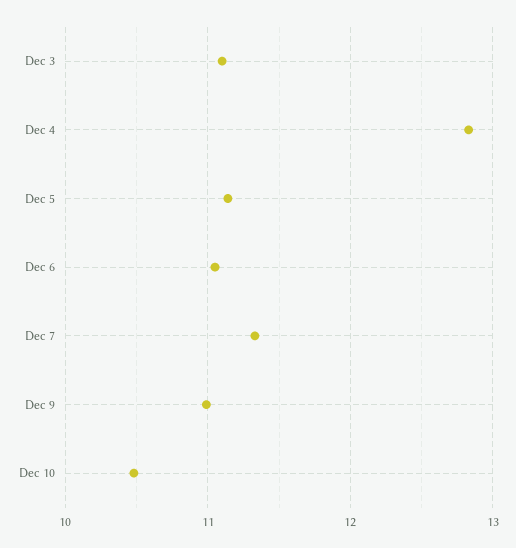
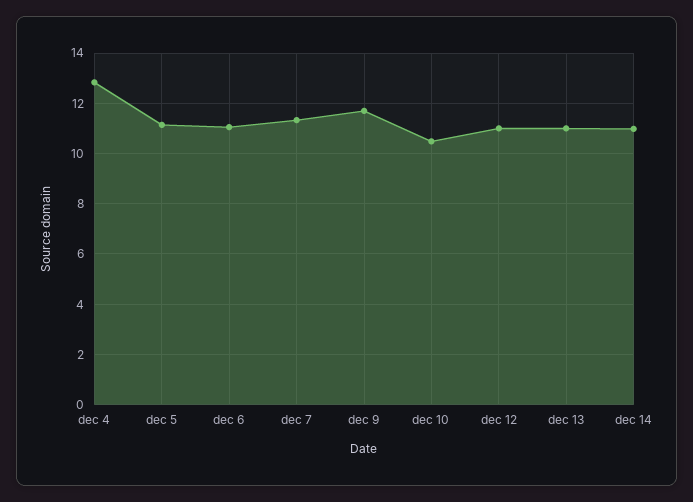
Dec 3: 11.1 -> none
Dec 9: 11 -> 11.75
dec 12: none -> 11
dec 13: none -> 11
dec 14: none -> 11

